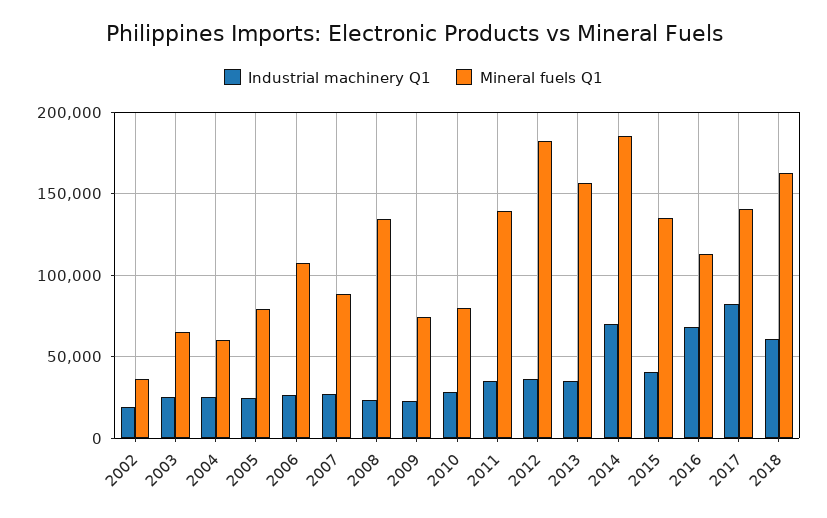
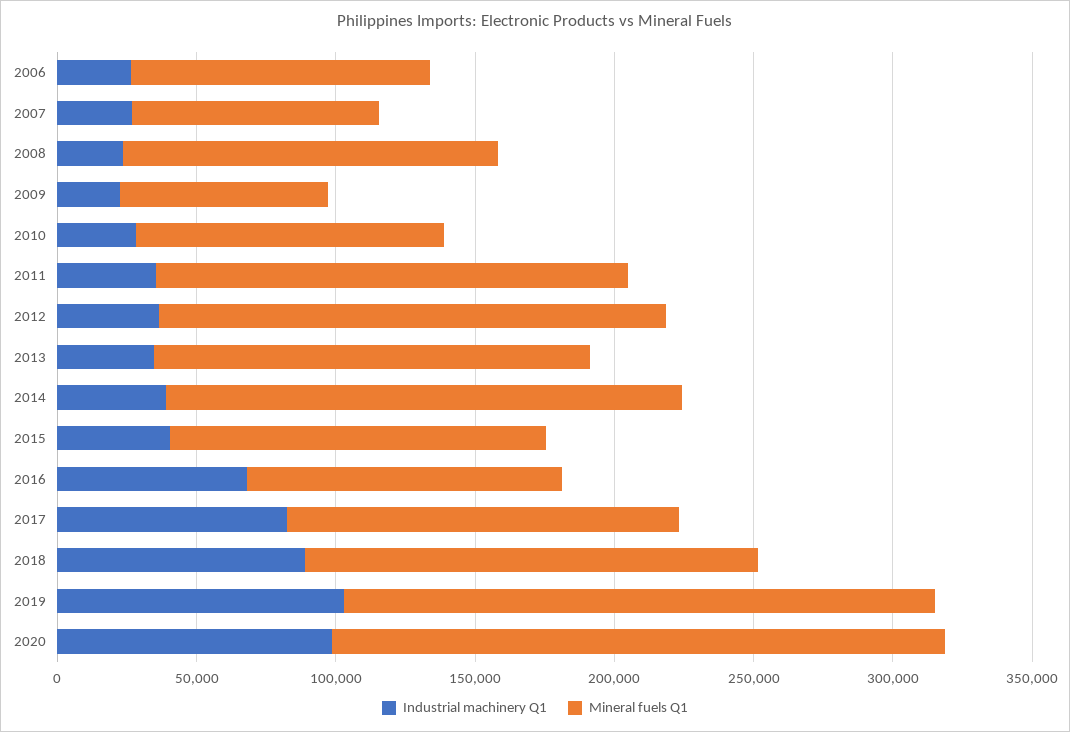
Industrial machinery Q1, 2002: 20000 -> none
Mineral fuels Q1, 2002: 35000 -> none
Industrial machinery Q1, 2003: 25000 -> none
Mineral fuels Q1, 2003: 65000 -> none
Industrial machinery Q1, 2004: 25000 -> none
Mineral fuels Q1, 2004: 60000 -> none
Industrial machinery Q1, 2005: 25000 -> none
Mineral fuels Q1, 2005: 80000 -> none
Mineral fuels Q1, 2010: 80000 -> 110000
Mineral fuels Q1, 2011: 140000 -> 170000
Industrial machinery Q1, 2014: 70000 -> 40000
Industrial machinery Q1, 2018: 60000 -> 90000
Industrial machinery Q1, 2019: none -> 100000
Mineral fuels Q1, 2019: none -> 210000
Industrial machinery Q1, 2020: none -> 100000
Mineral fuels Q1, 2020: none -> 220000

